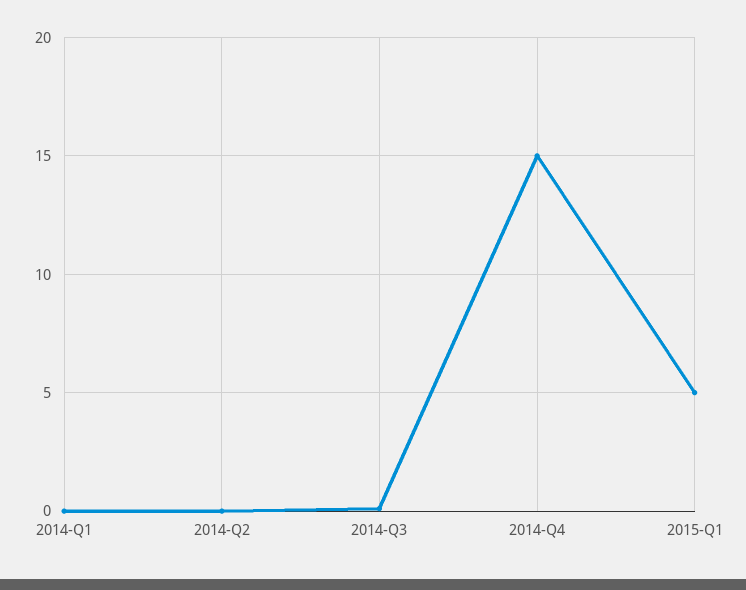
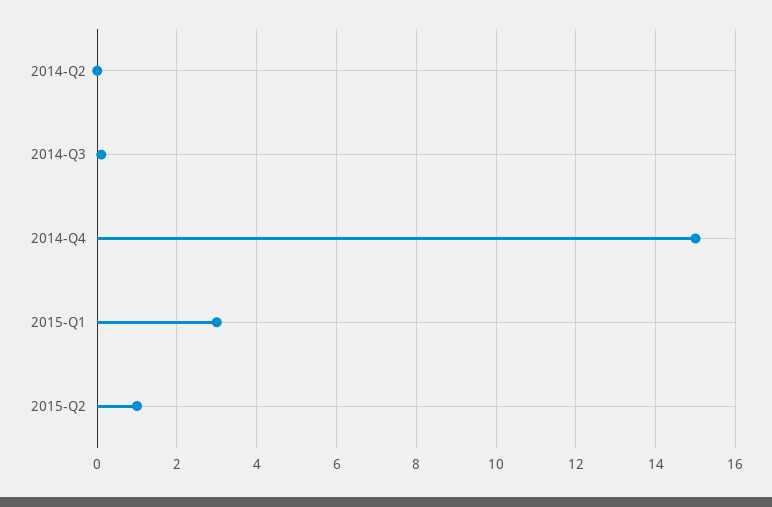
2014-Q1: 0 -> none
2015-Q1: 5 -> 3
2015-Q2: none -> 1

